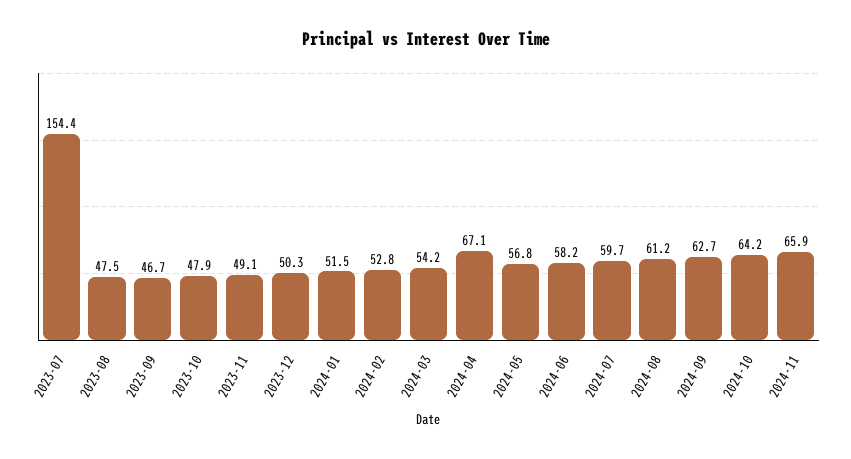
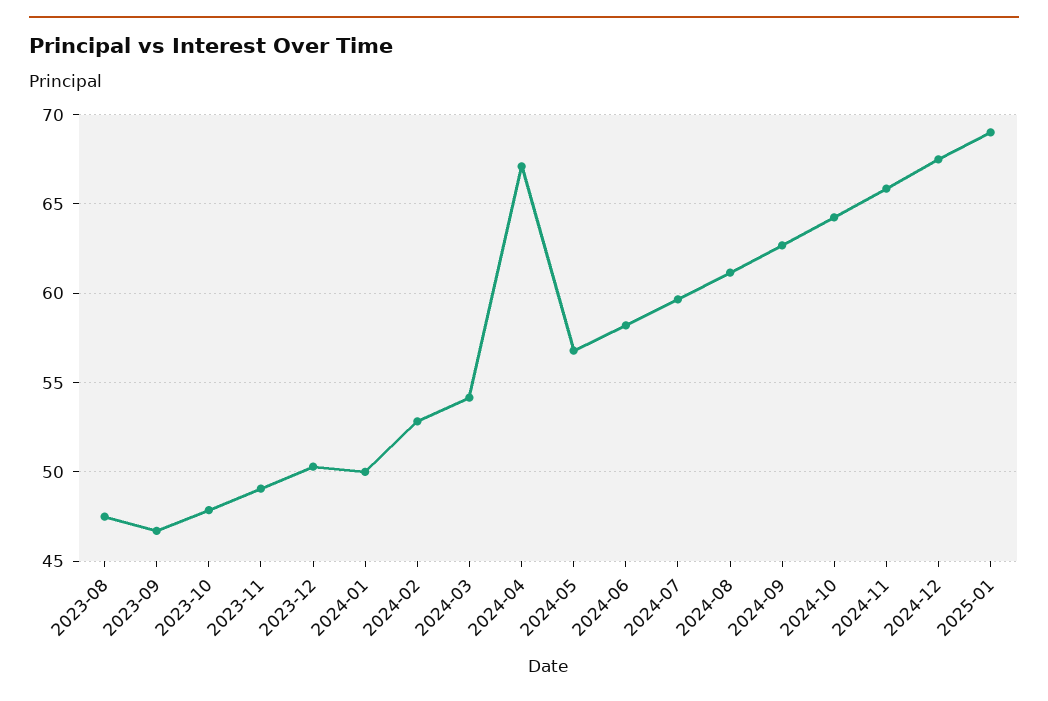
2023-07: 154.4 -> none
2024-01: 51.5 -> 50
2024-12: none -> 67.5
2025-01: none -> 69

